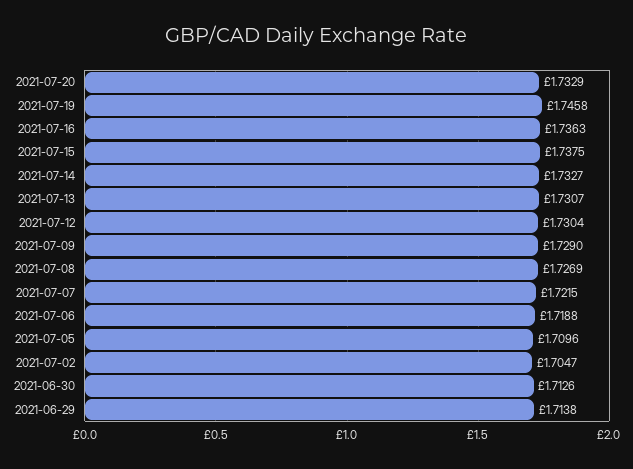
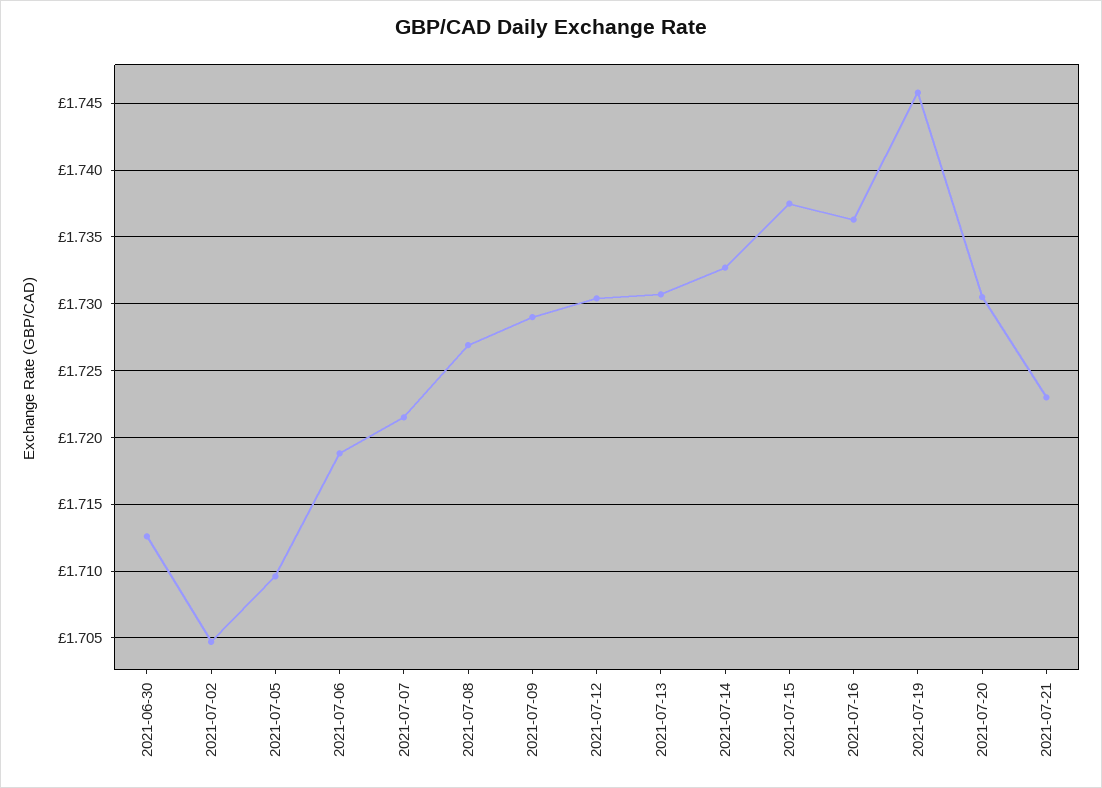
2021-07-20: 1.7329 -> 1.7305
2021-06-29: 1.7138 -> none
2021-07-21: none -> 1.723

